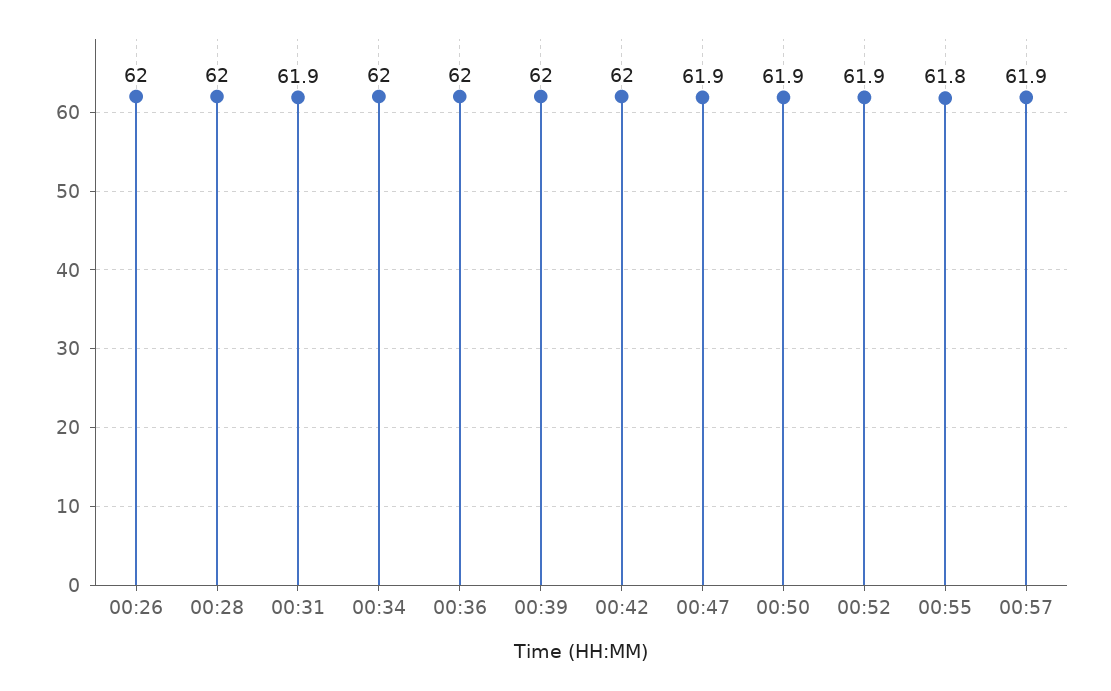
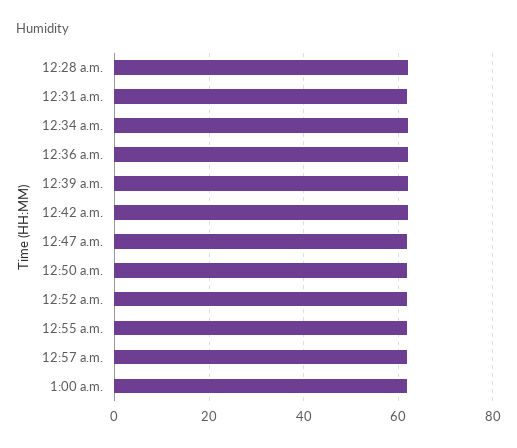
00:26: 62 -> none
1:00 a.m.: none -> 62

